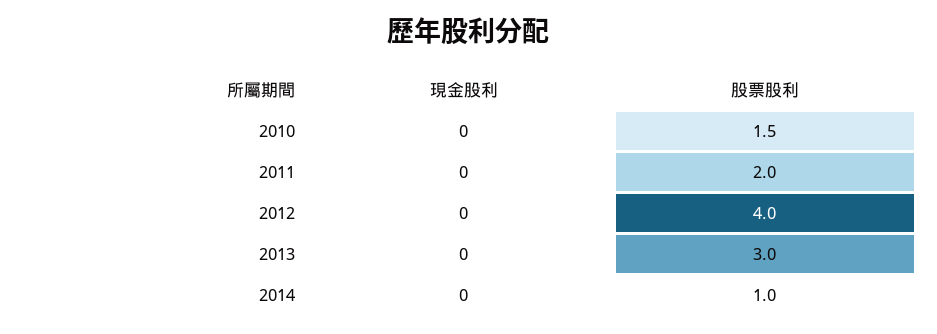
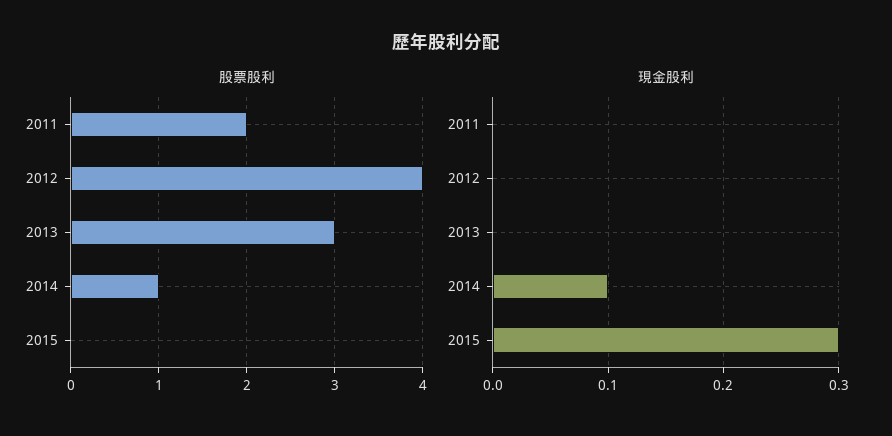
現金股利, 2010: 0 -> none
股票股利, 2010: 1.5 -> none
現金股利, 2014: 0 -> 0.1
股票股利, 2015: none -> 0
現金股利, 2015: none -> 0.3

